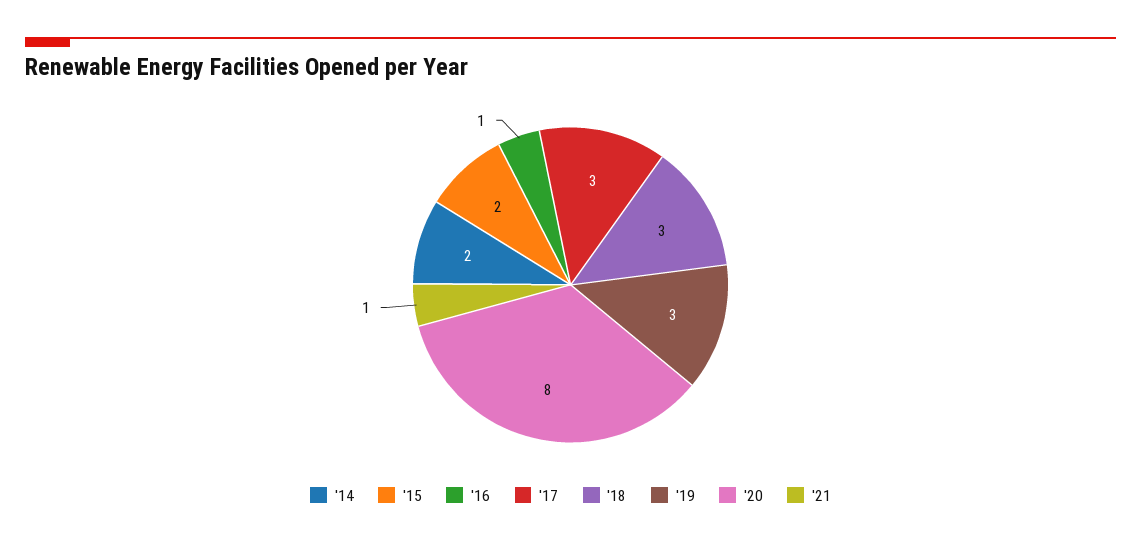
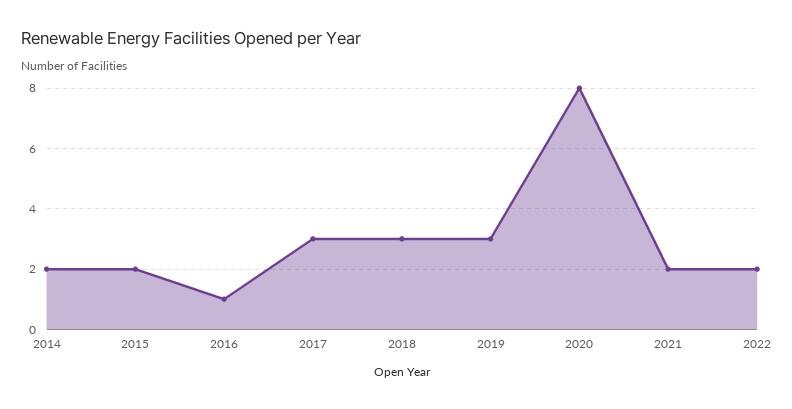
'21: 1 -> 2
2022: none -> 2

